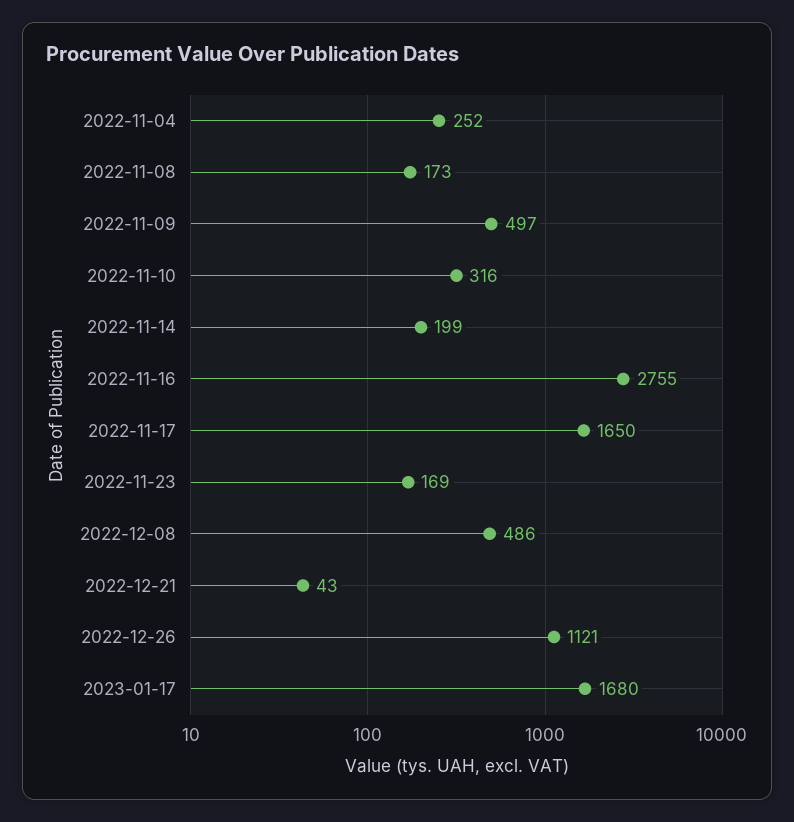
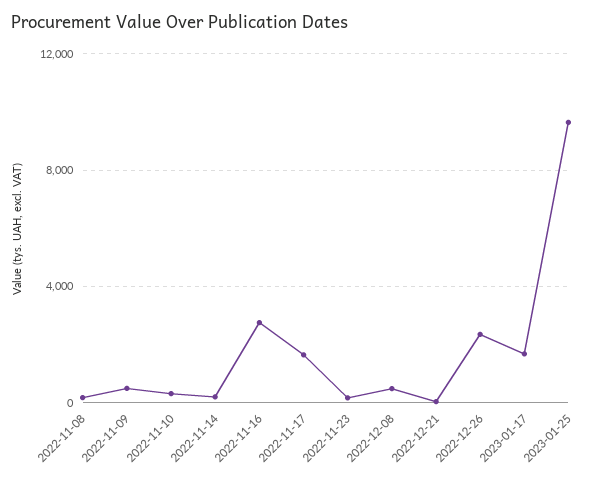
2022-11-04: 252 -> none
2022-12-26: 1121 -> 2500
2023-01-25: none -> 9500

